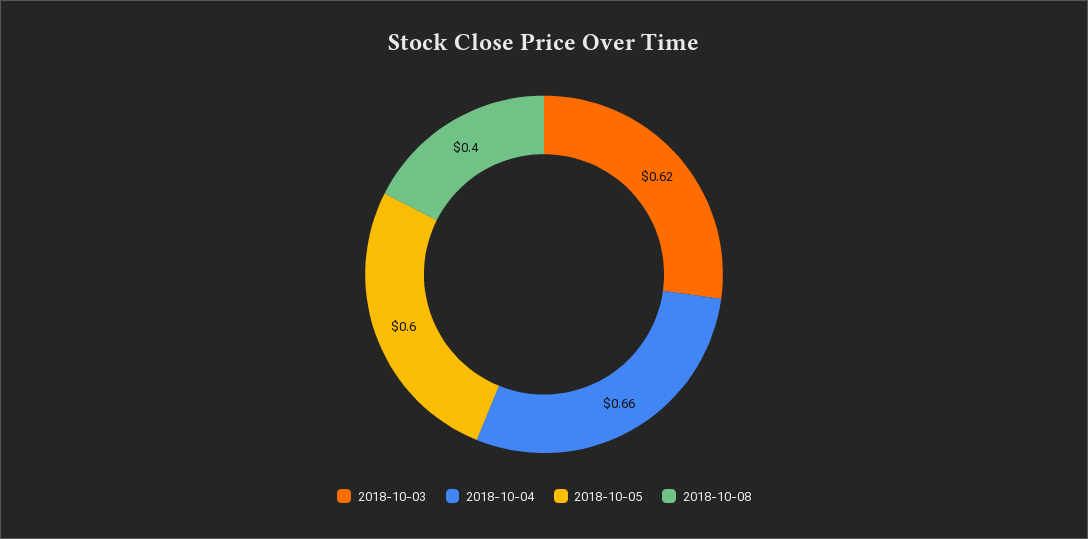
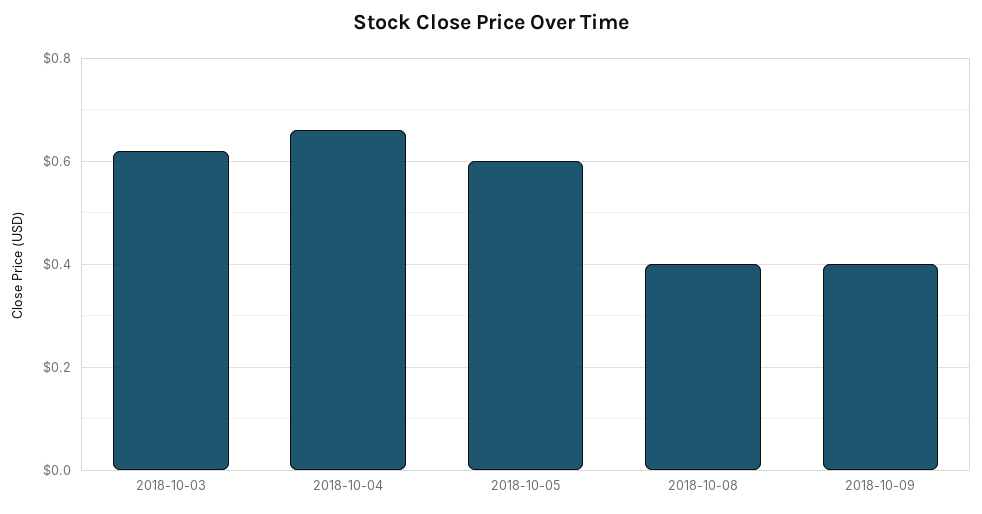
2018-10-09: none -> 0.4

